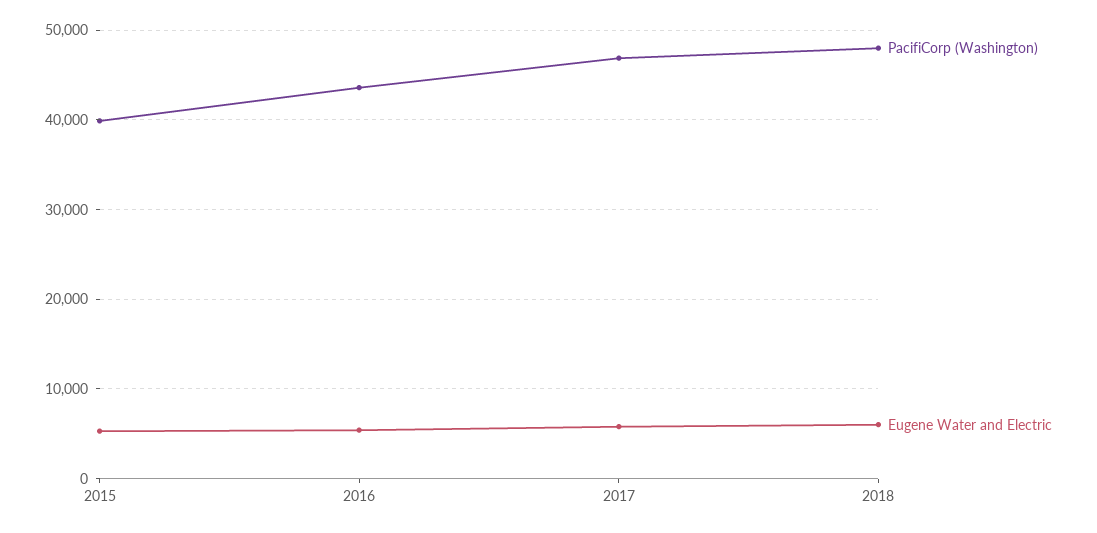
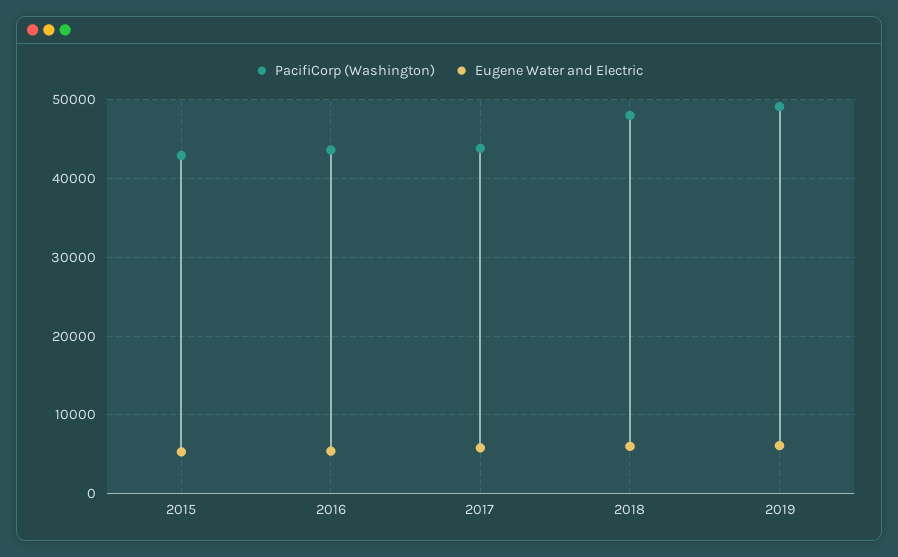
PacifiCorp (Washington), 2015: 40000 -> 43000
PacifiCorp (Washington), 2017: 47000 -> 44000
PacifiCorp (Washington), 2019: none -> 49000
Eugene Water and Electric, 2019: none -> 6000

